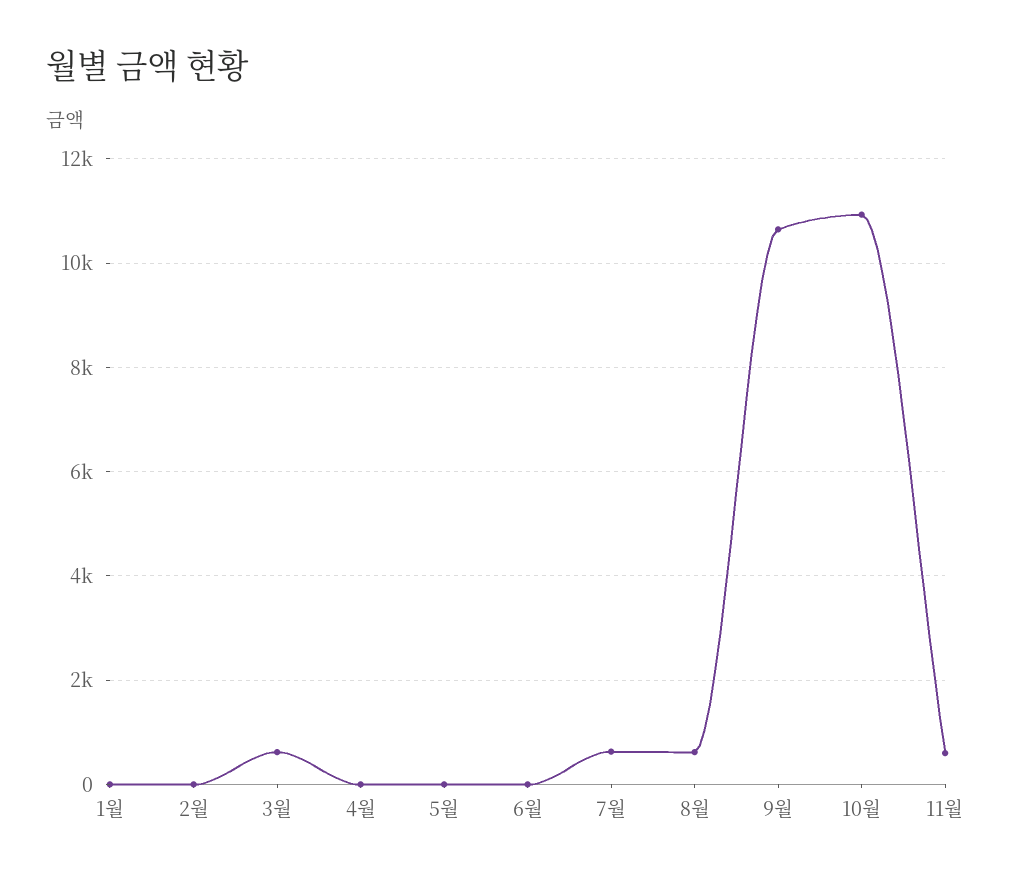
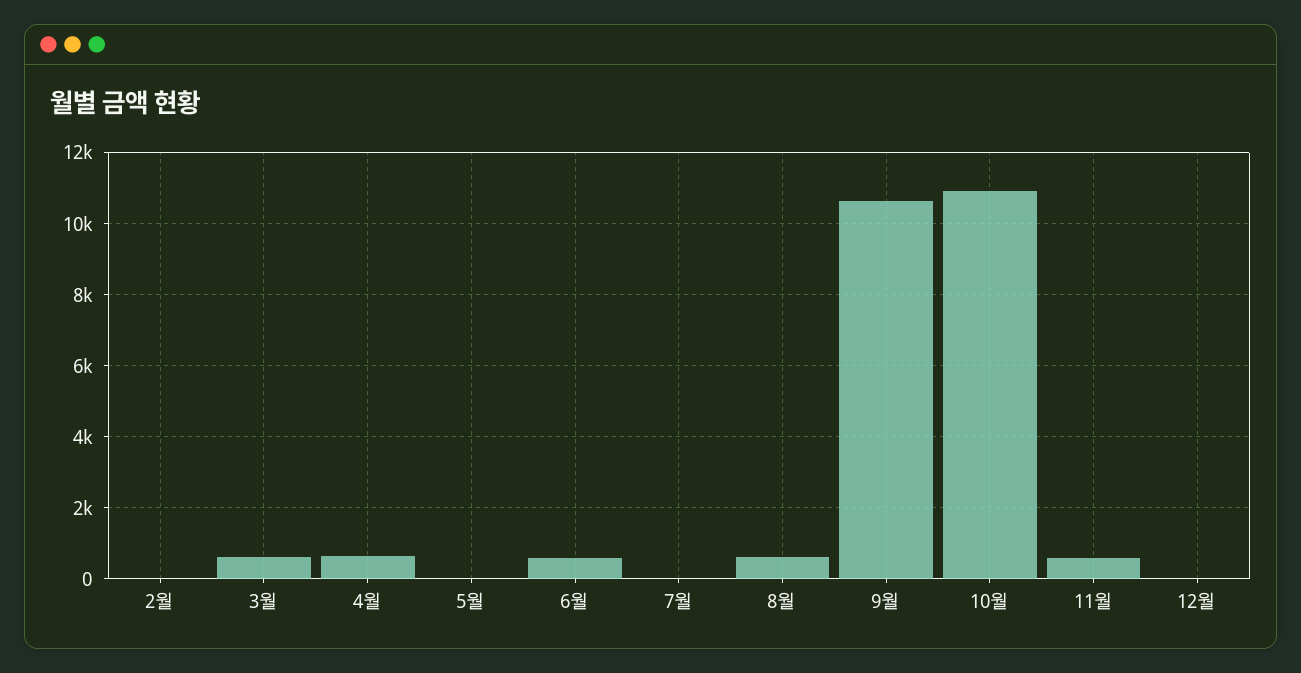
1월: 0 -> none
4월: 0 -> 600
6월: 0 -> 600
7월: 600 -> 0
12월: none -> 0

